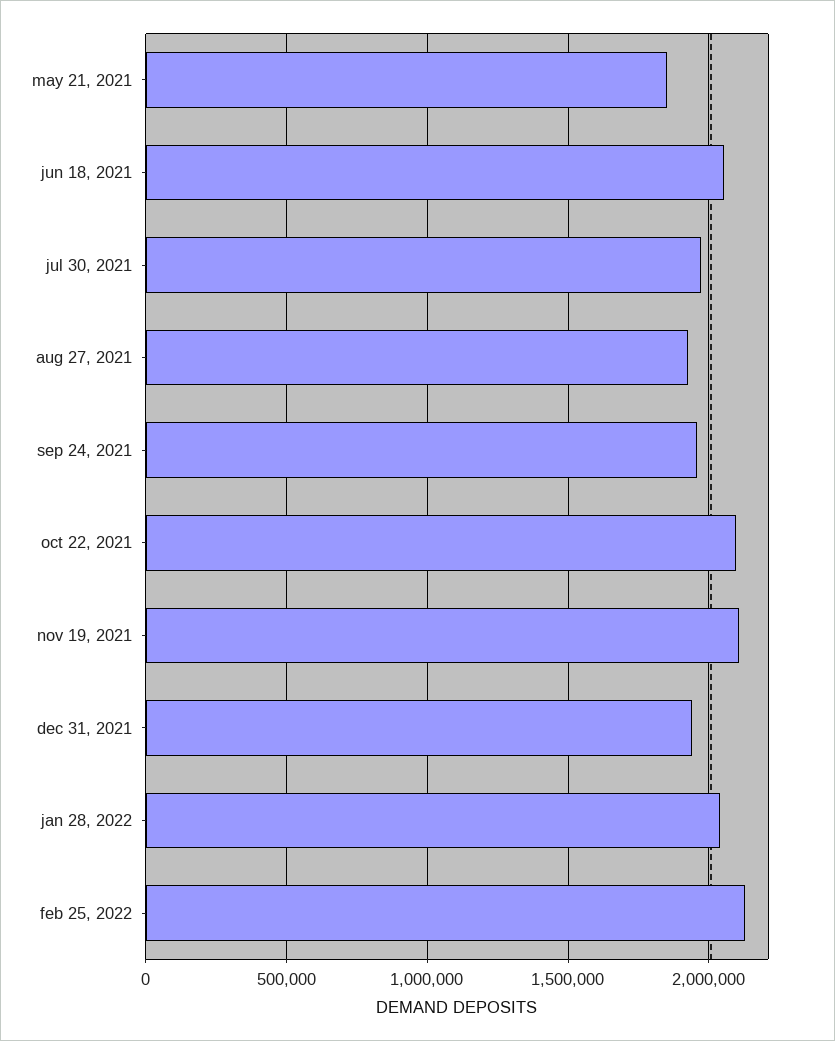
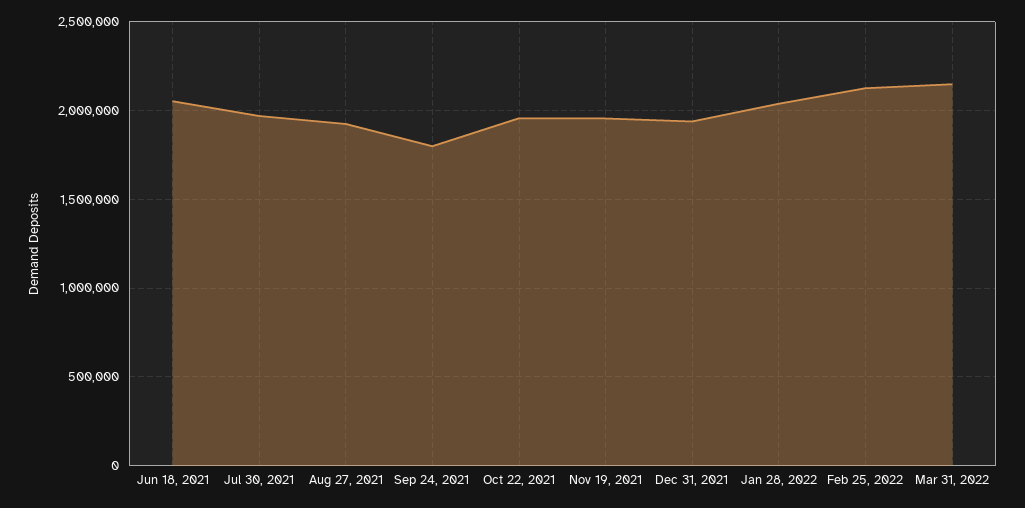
may 21, 2021: 1850000 -> none
sep 24, 2021: 1950000 -> 1800000
oct 22, 2021: 2100000 -> 1950000
nov 19, 2021: 2100000 -> 1950000
Mar 31, 2022: none -> 2150000

